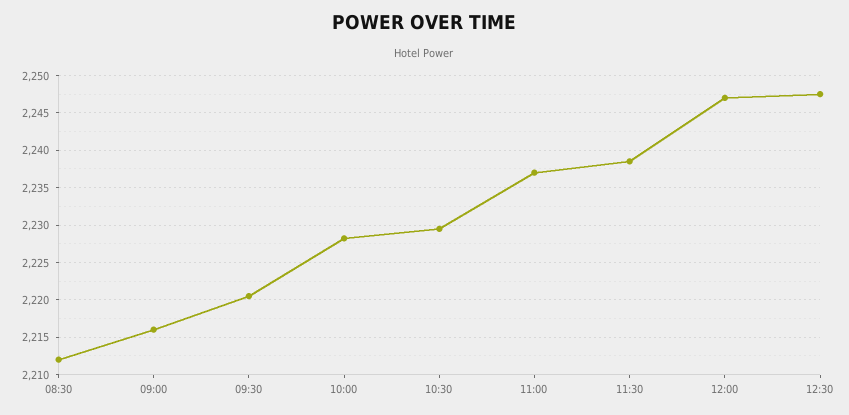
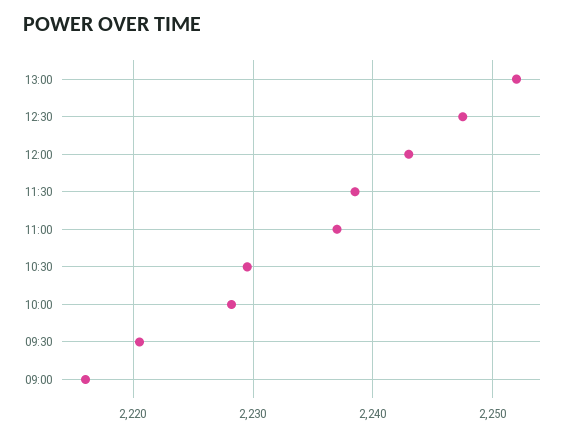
08:30: 2212 -> none
12:00: 2247 -> 2243
13:00: none -> 2252

